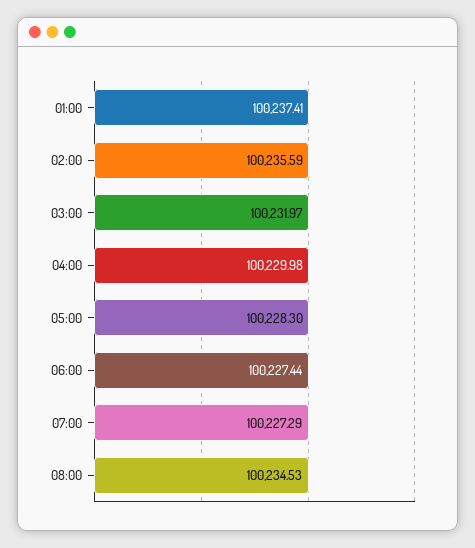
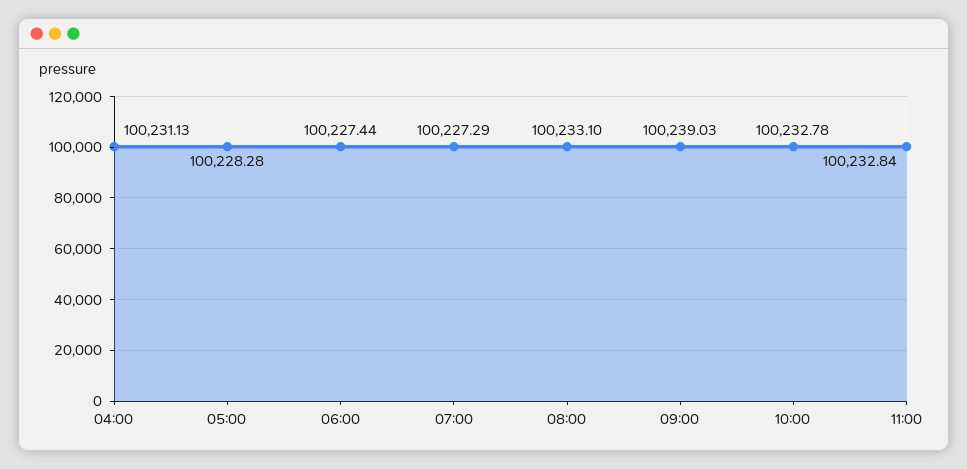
01:00: 100237.41 -> none
02:00: 100235.59 -> none
03:00: 100231.97 -> none
04:00: 100229.98 -> 100231.13
05:00: 100228.3 -> 100228.28
08:00: 100234.53 -> 100233.1
09:00: none -> 100239.03
10:00: none -> 100232.78
11:00: none -> 100232.84

